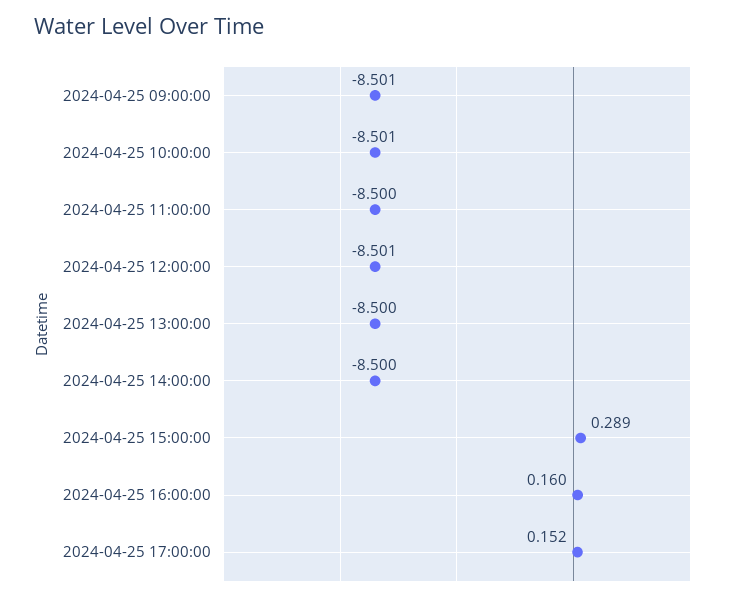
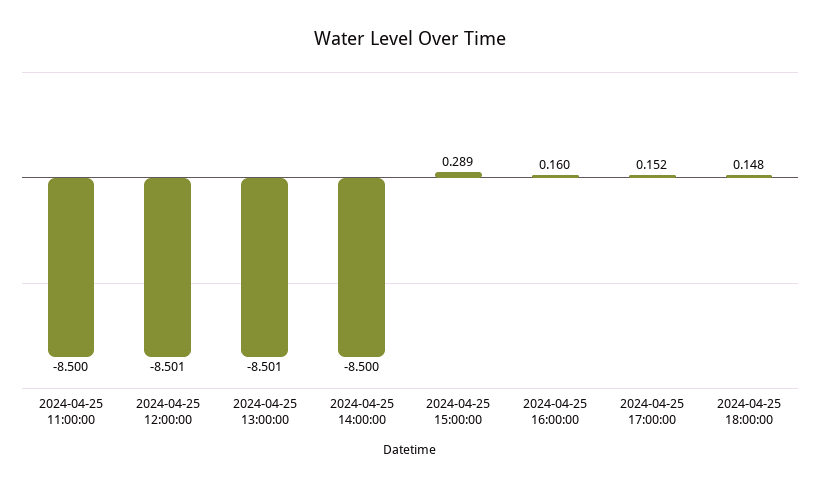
2024-04-25 09:00:00: -8.501 -> none
2024-04-25 10:00:00: -8.501 -> none
2024-04-25 13:00:00: -8.5 -> -8.501
2024-04-25 18:00:00: none -> 0.148

